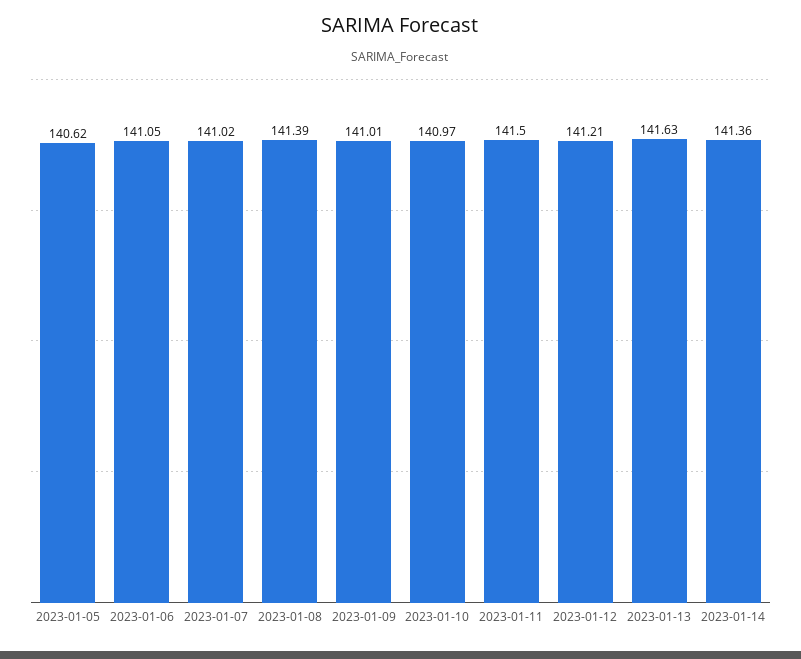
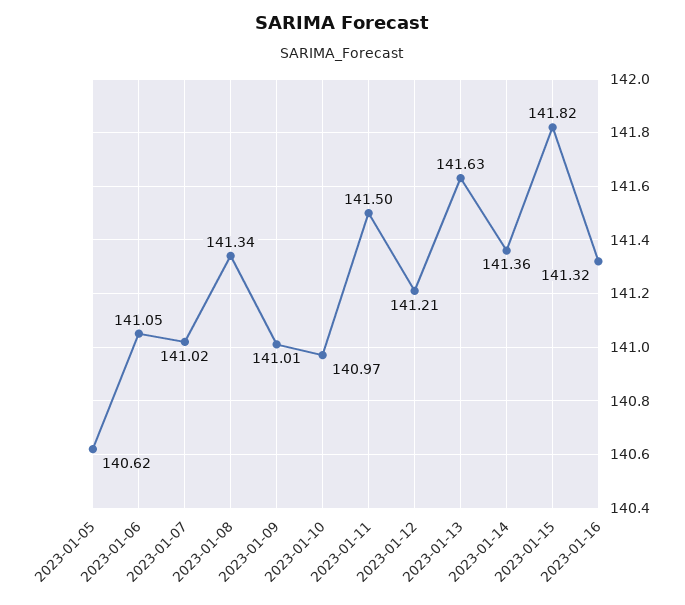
2023-01-08: 141.39 -> 141.34
2023-01-15: none -> 141.82
2023-01-16: none -> 141.32

